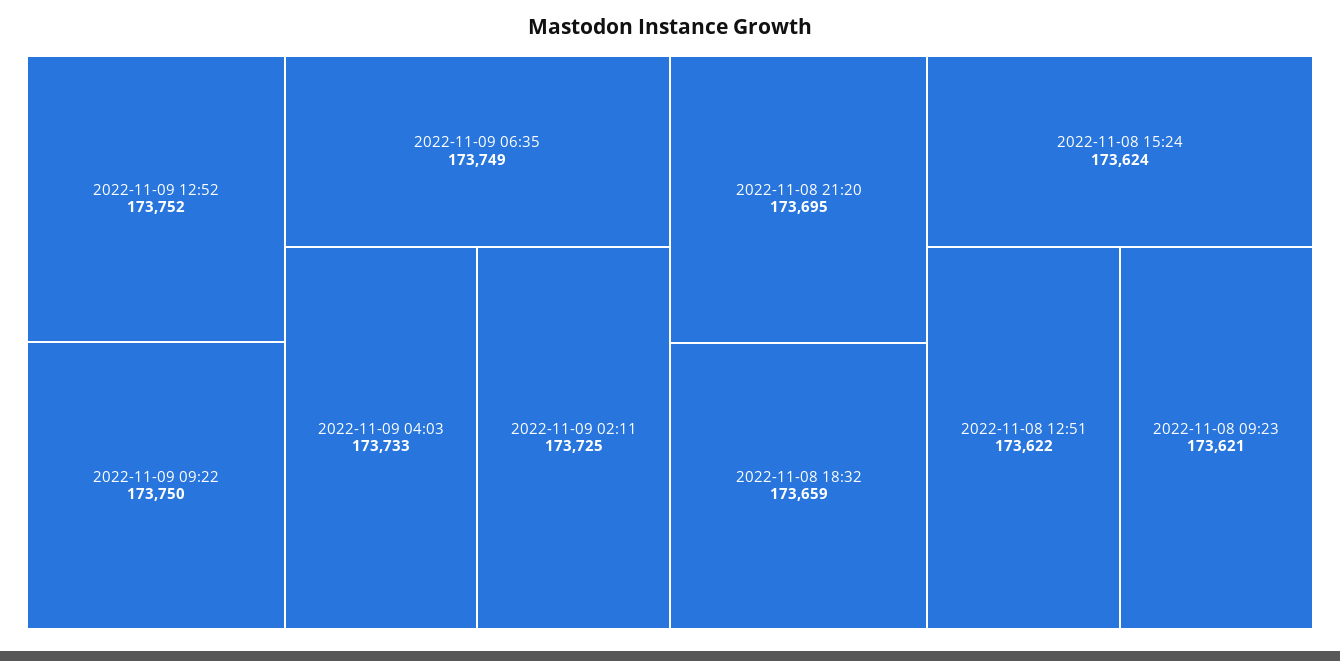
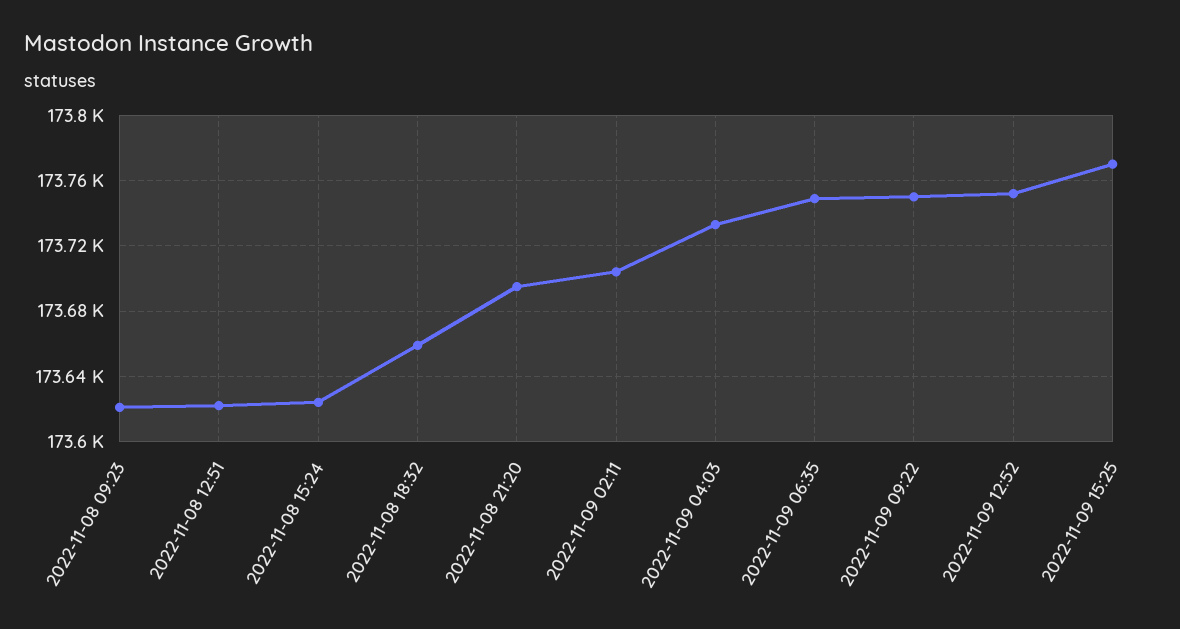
2022-11-09 02:11: 173725 -> 173705
2022-11-09 15:25: none -> 173770

